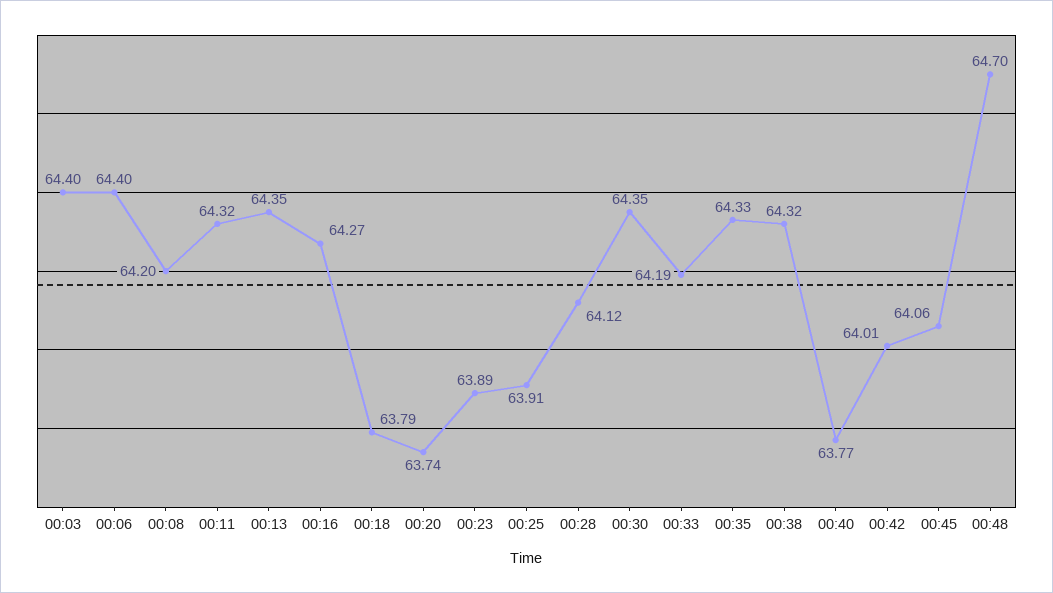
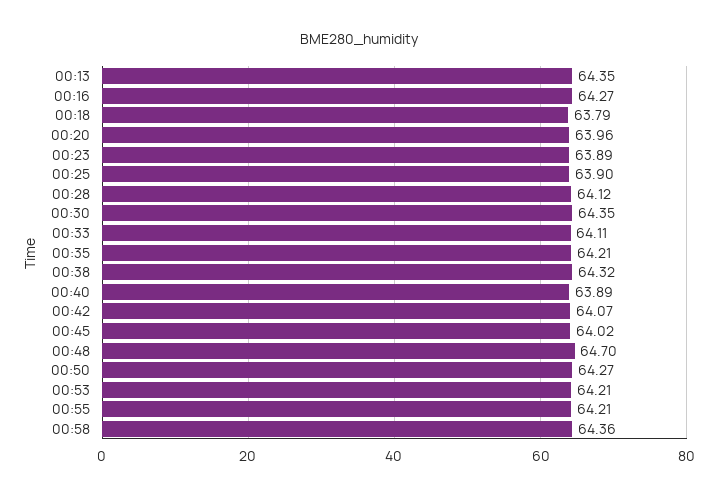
00:03: 64.4 -> none
00:06: 64.4 -> none
00:08: 64.2 -> none
00:11: 64.32 -> none
00:20: 63.74 -> 63.96
00:25: 63.91 -> 63.9
00:33: 64.19 -> 64.11
00:35: 64.33 -> 64.21
00:40: 63.77 -> 63.89
00:42: 64.01 -> 64.07
00:45: 64.06 -> 64.02
00:50: none -> 64.27
00:53: none -> 64.21
00:55: none -> 64.21
00:58: none -> 64.36

